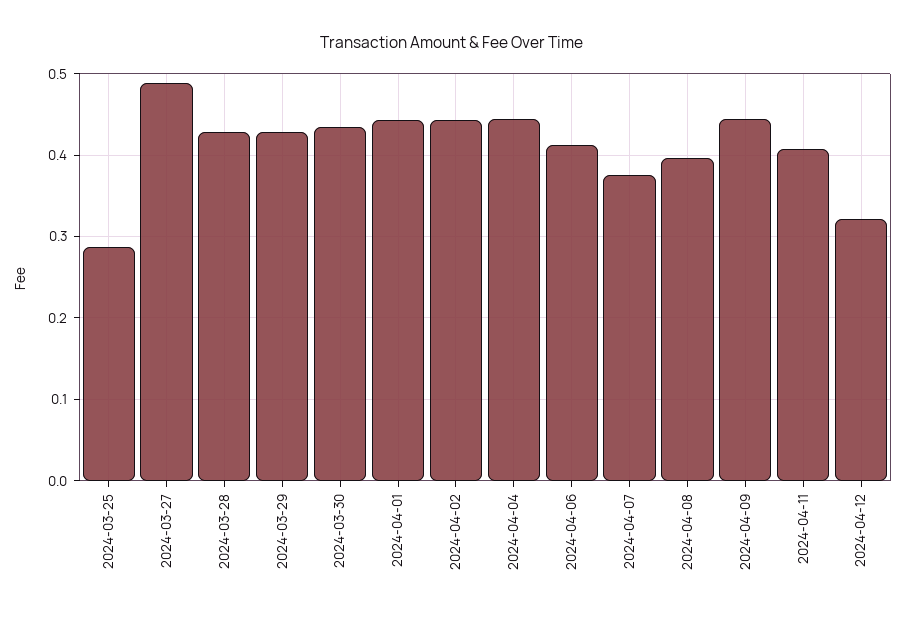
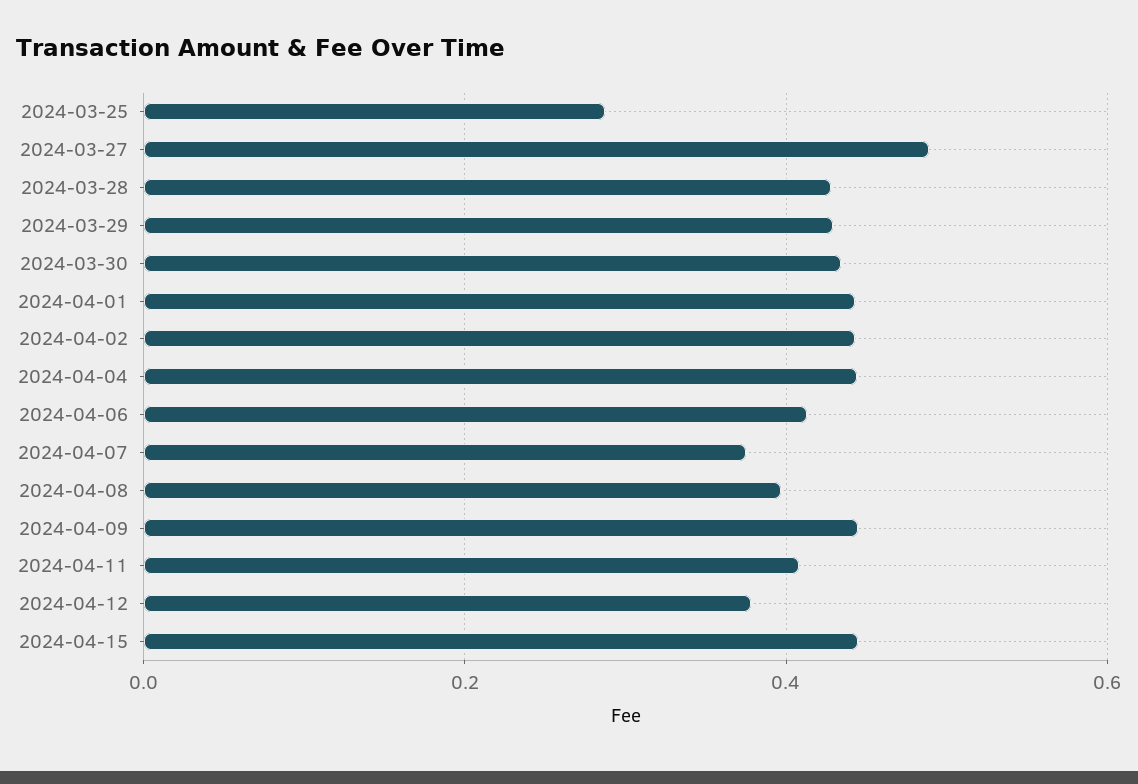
2024-04-12: 0.32 -> 0.38
2024-04-15: none -> 0.44

